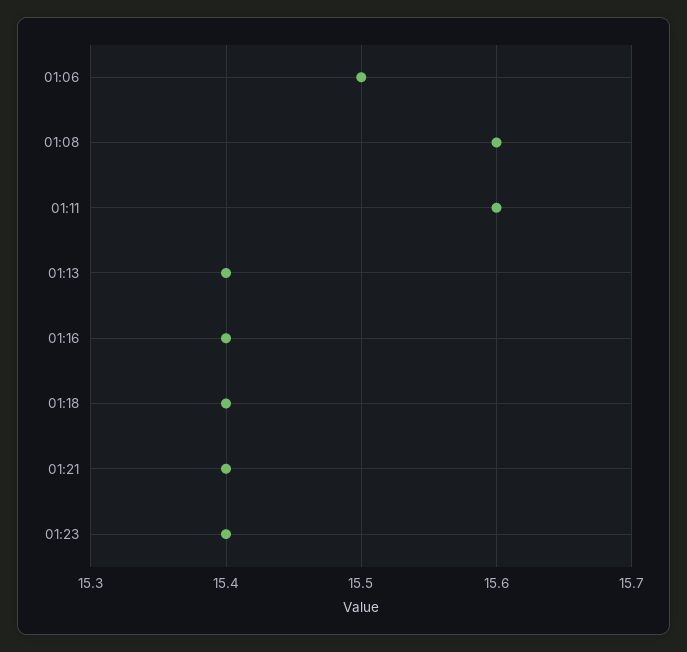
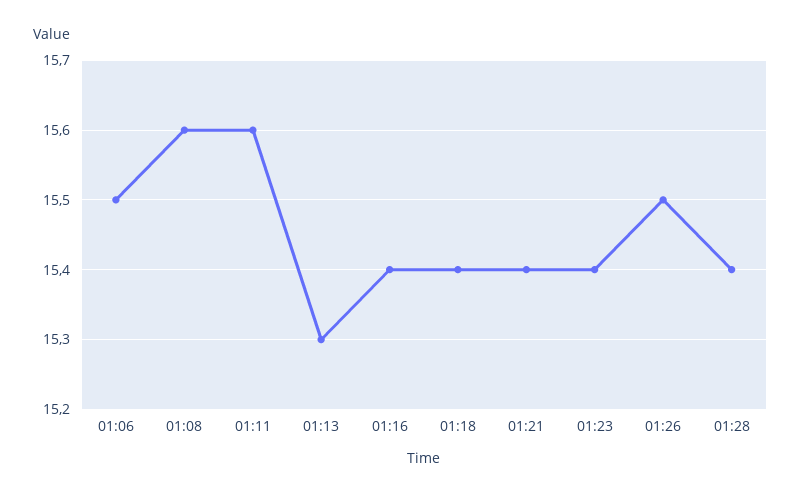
01:13: 15.4 -> 15.3
01:26: none -> 15.5
01:28: none -> 15.4

